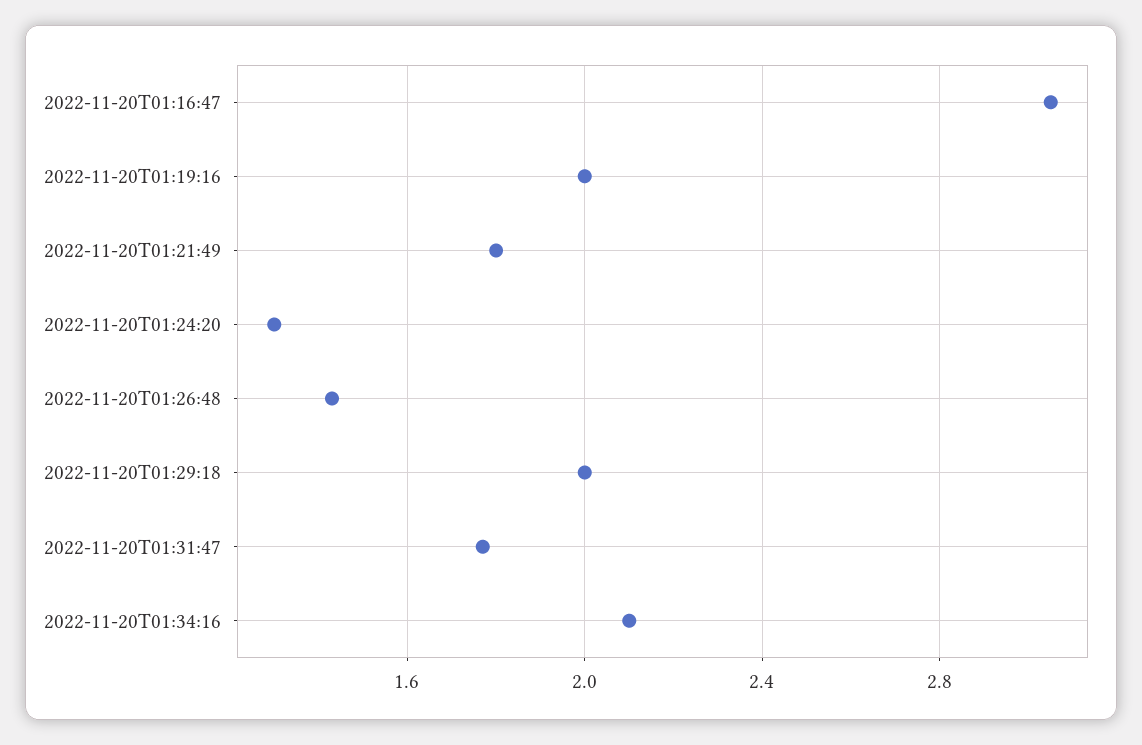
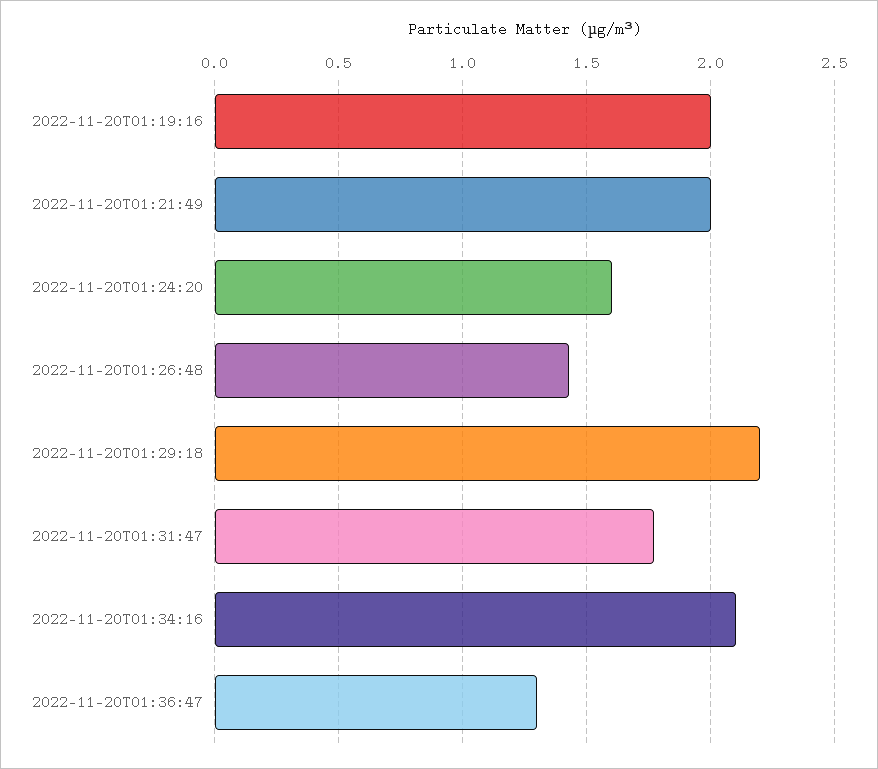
2022-11-20T01:16:47: 3.05 -> none
2022-11-20T01:21:49: 1.8 -> 2
2022-11-20T01:24:20: 1.3 -> 1.6
2022-11-20T01:29:18: 2 -> 2.2
2022-11-20T01:36:47: none -> 1.3

